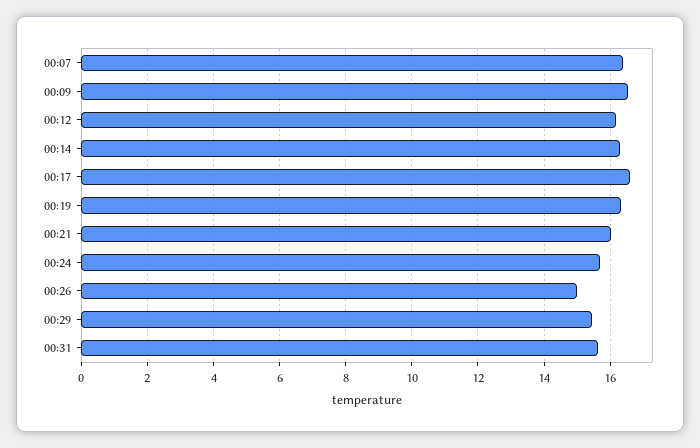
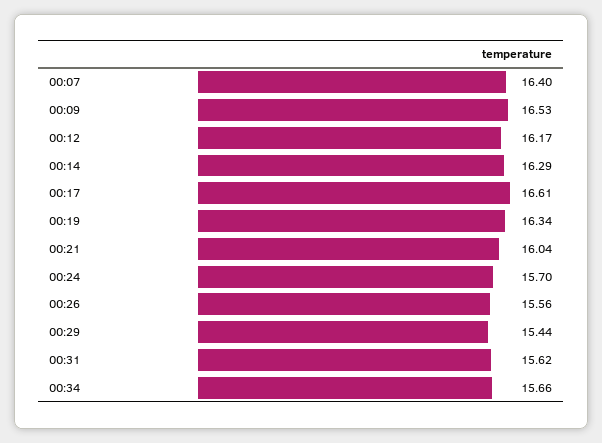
00:26: 15 -> 15.56
00:34: none -> 15.66

